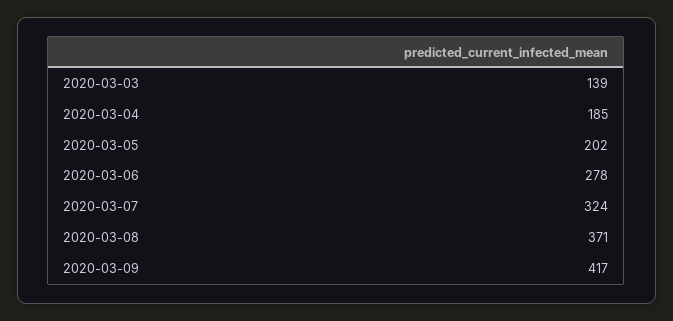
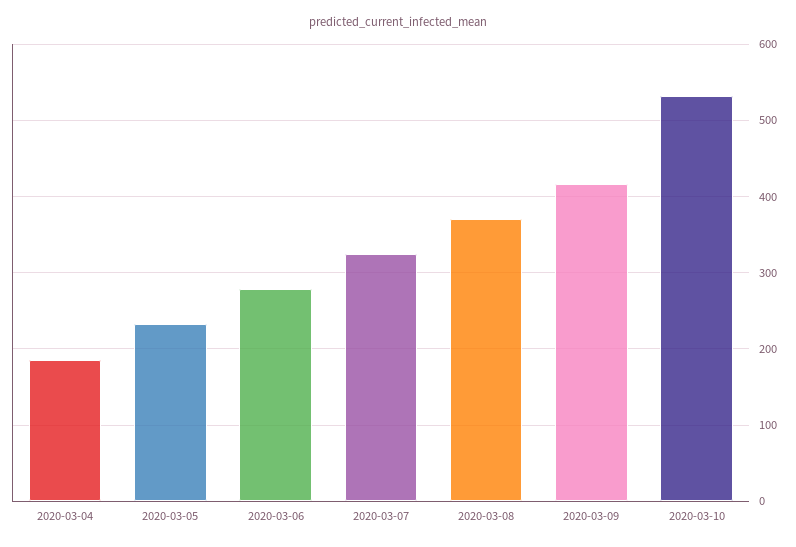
2020-03-03: 139 -> none
2020-03-05: 202 -> 230
2020-03-10: none -> 530

